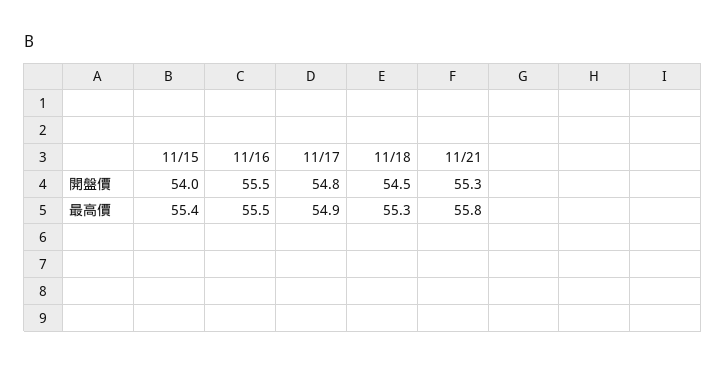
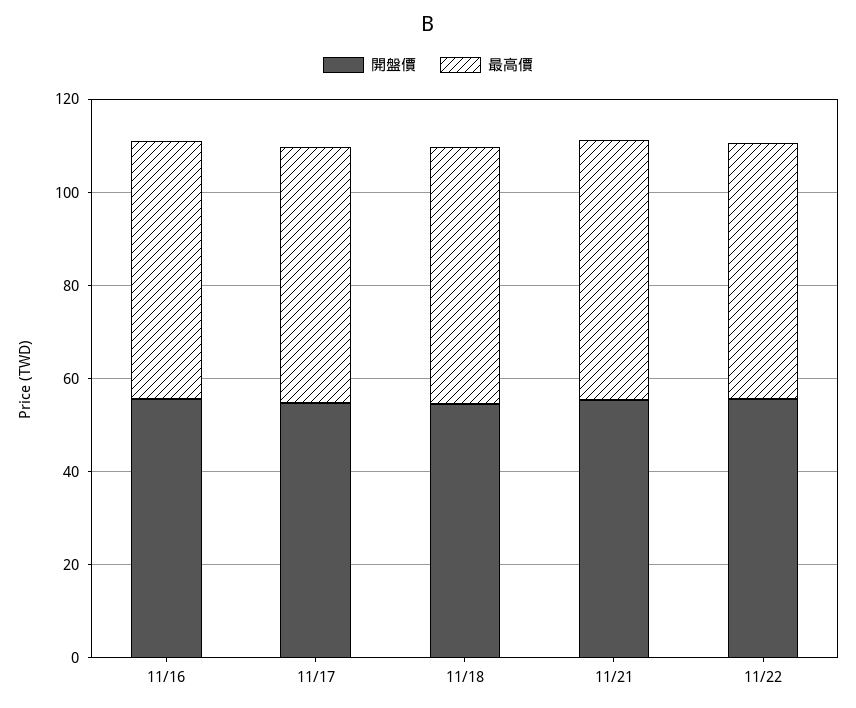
開盤價, 11/15: 54 -> none
最高價, 11/15: 55.4 -> none
開盤價, 11/22: none -> 55
最高價, 11/22: none -> 55

